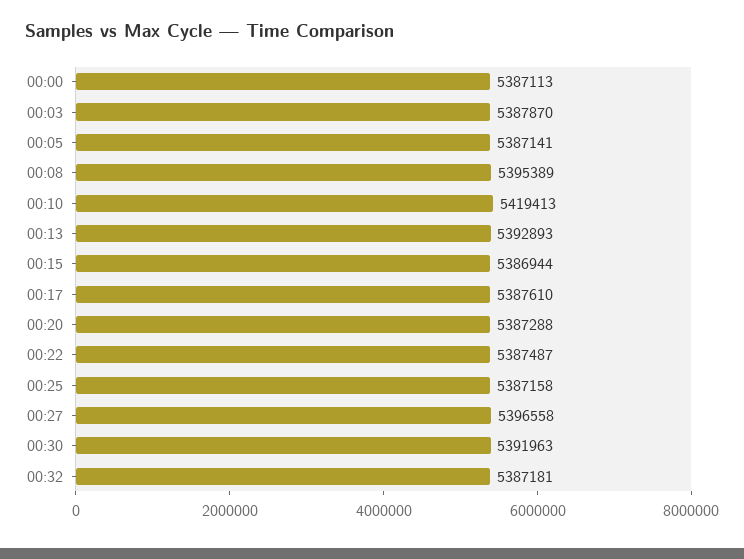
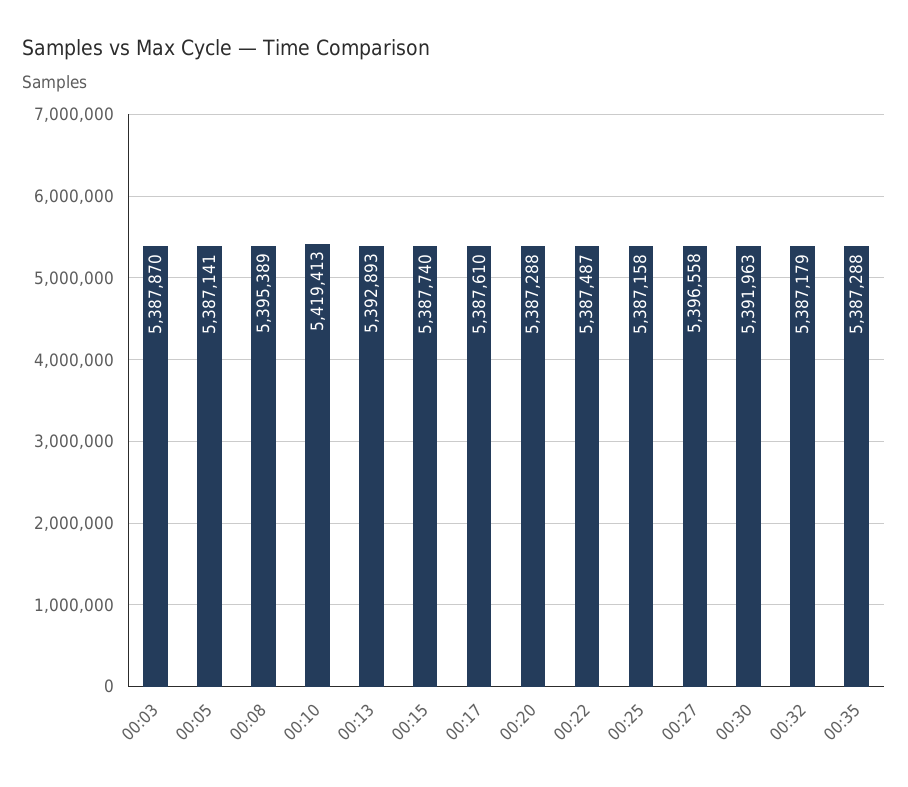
00:00: 5387113 -> none
00:15: 5386944 -> 5387740
00:32: 5387181 -> 5387179
00:35: none -> 5387288

